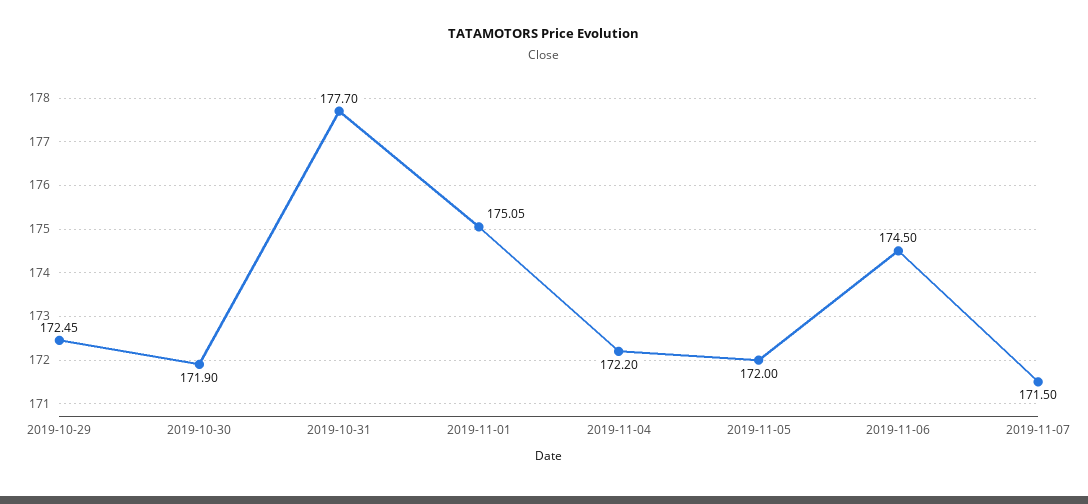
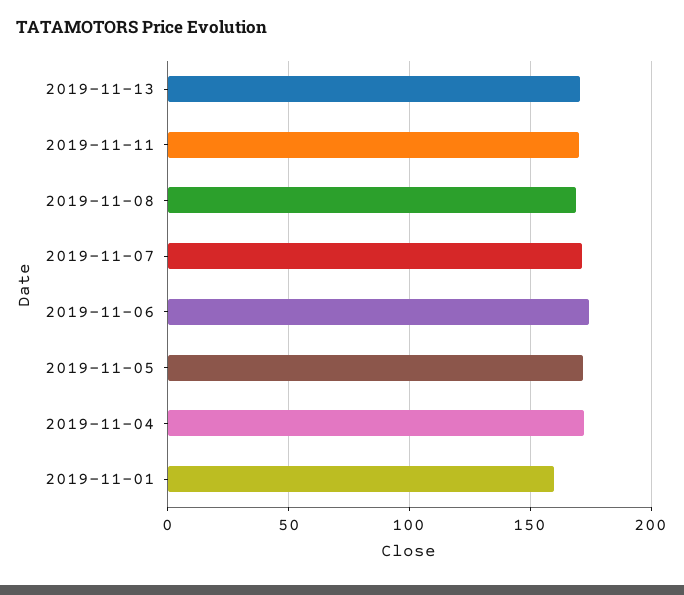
2019-10-29: 172.45 -> none
2019-10-30: 171.9 -> none
2019-10-31: 177.7 -> none
2019-11-01: 175.05 -> 160
2019-11-13: none -> 170
2019-11-11: none -> 170
2019-11-08: none -> 170

